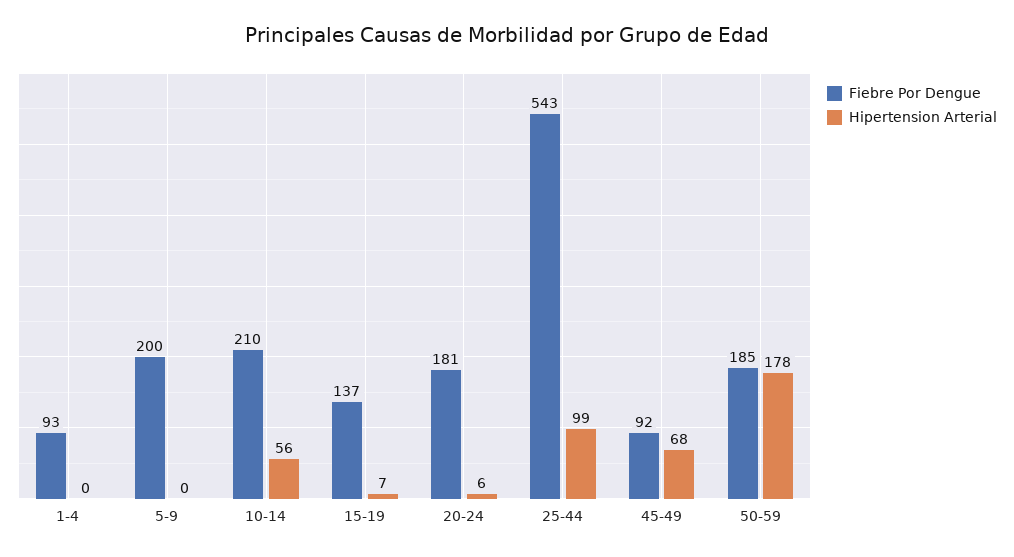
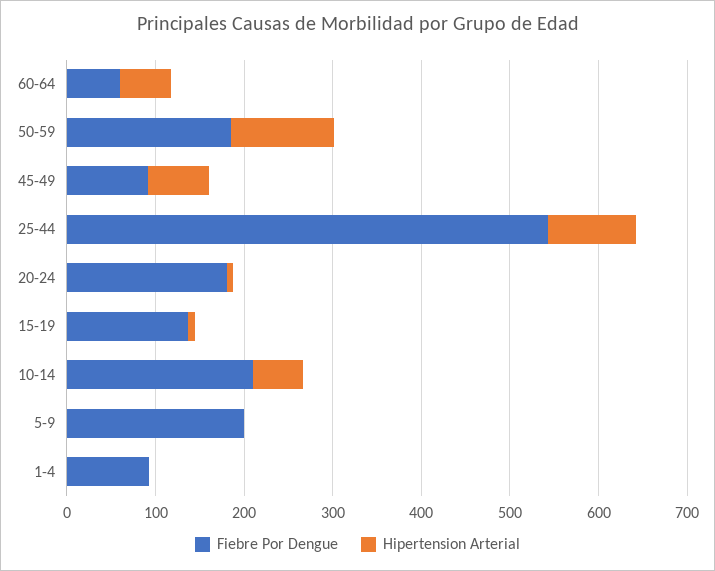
Hipertension Arterial, 50-59: 178 -> 120
Fiebre Por Dengue, 60-64: none -> 60
Hipertension Arterial, 60-64: none -> 60

